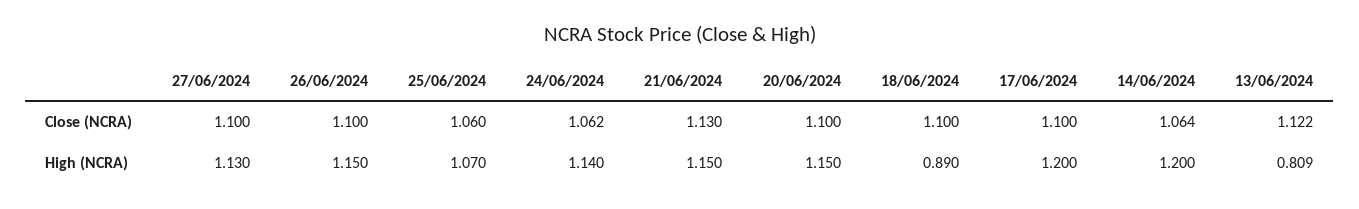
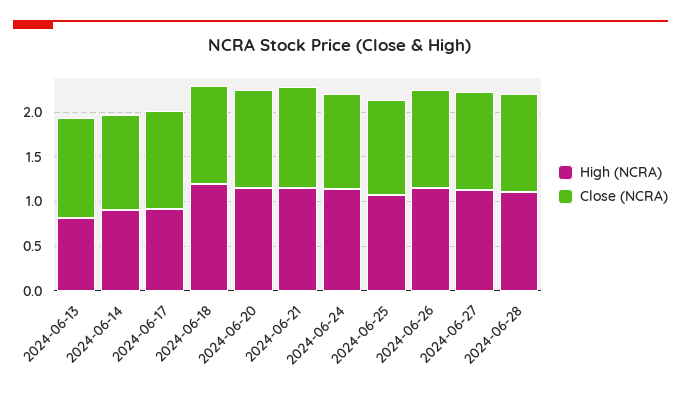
High (NCRA), 18/06/2024: 0.89 -> 1.2
High (NCRA), 17/06/2024: 1.2 -> 0.9
High (NCRA), 14/06/2024: 1.2 -> 0.9
High (NCRA), 2024-06-28: none -> 1.1
Close (NCRA), 2024-06-28: none -> 1.1

